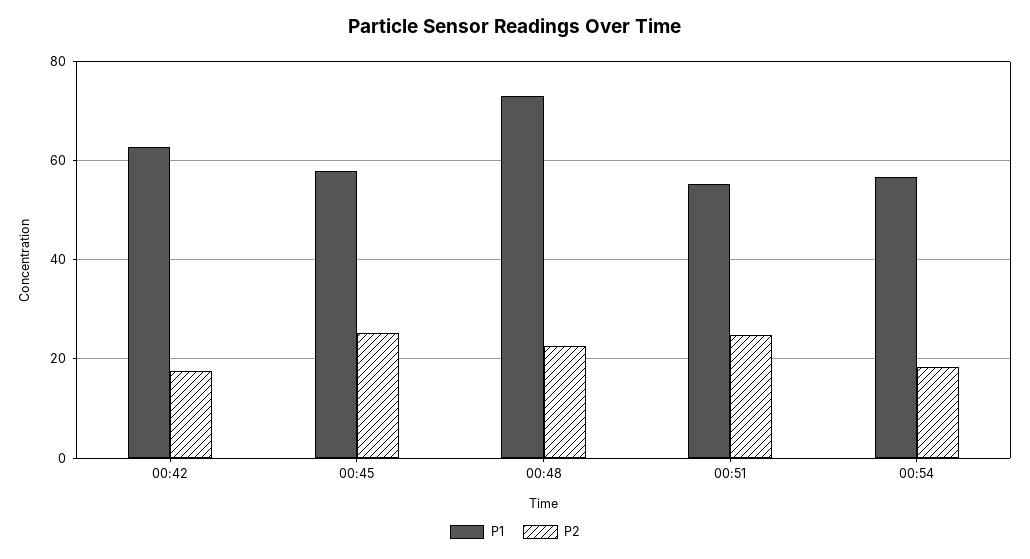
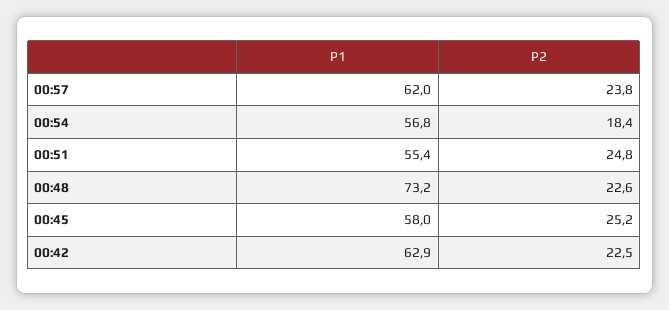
P2, 00:42: 18 -> 22.5
P1, 00:57: none -> 62
P2, 00:57: none -> 23.8

